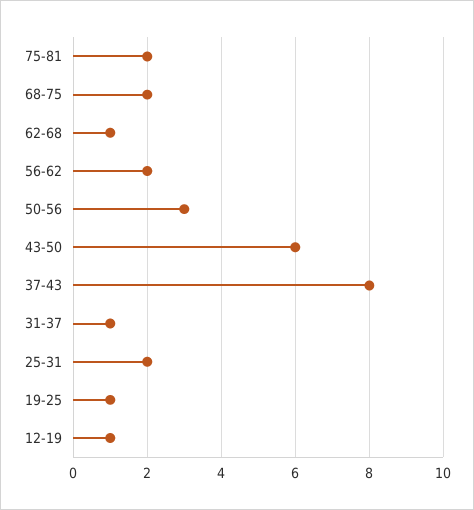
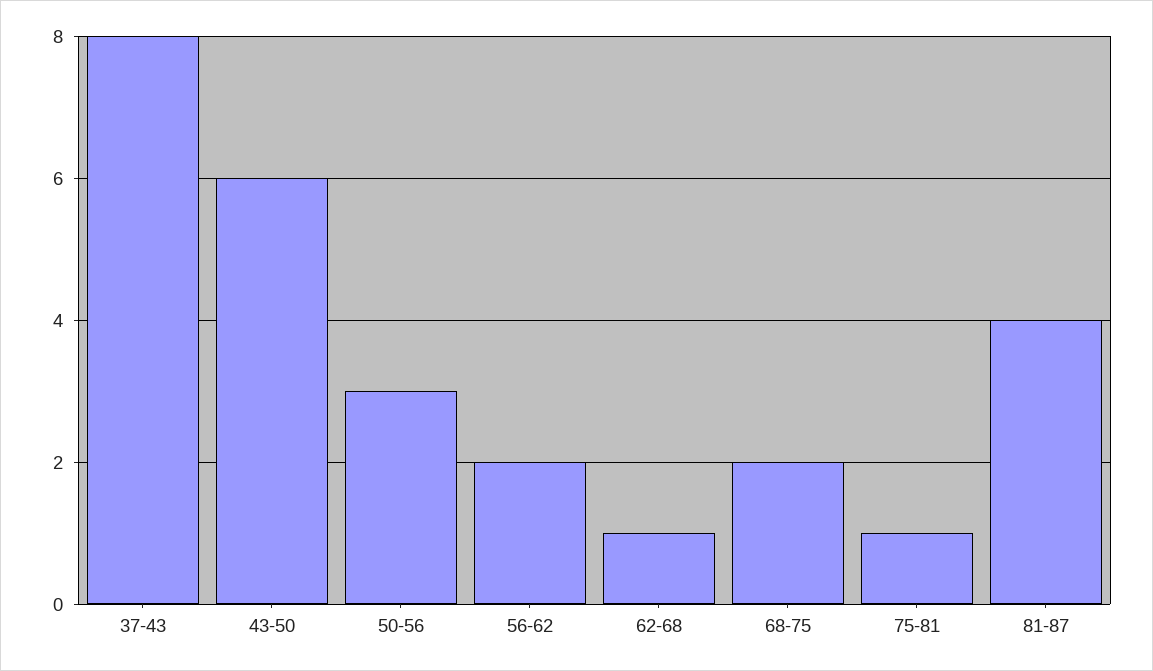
75-81: 2 -> 1
31-37: 1 -> none
25-31: 2 -> none
19-25: 1 -> none
12-19: 1 -> none
81-87: none -> 4

